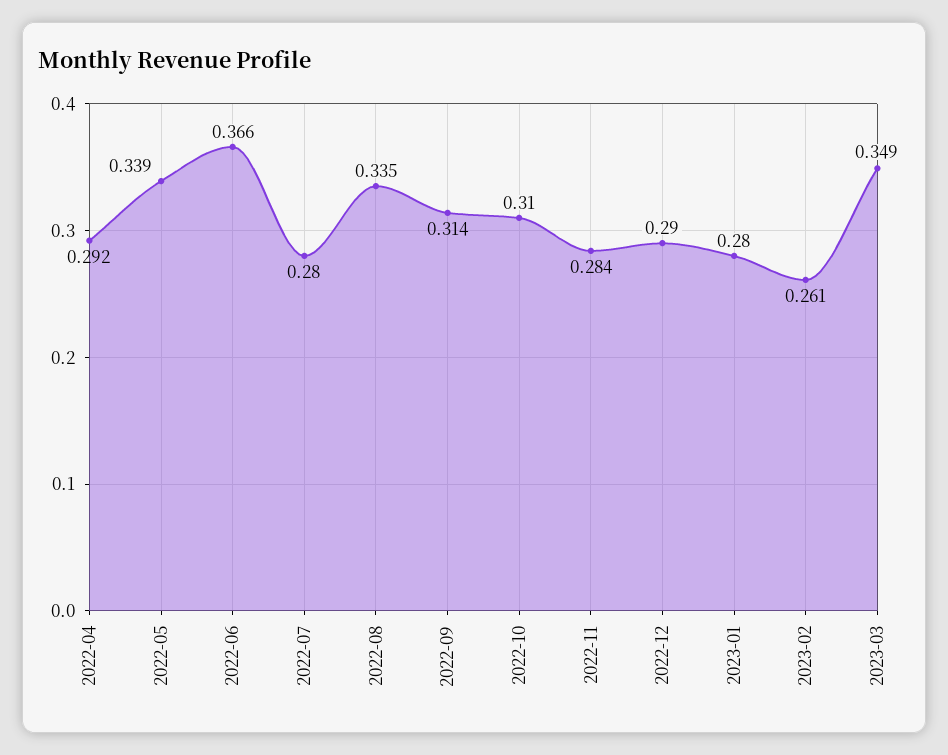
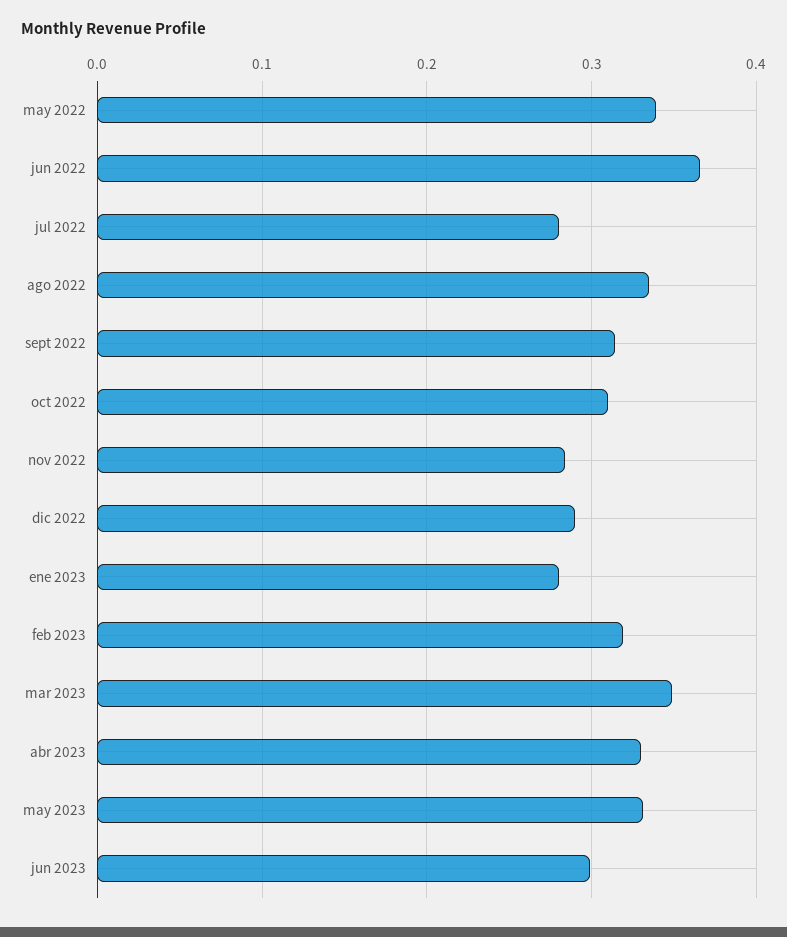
2022-04: 0.292 -> none
2023-02: 0.261 -> 0.32
abr 2023: none -> 0.33
may 2023: none -> 0.33
jun 2023: none -> 0.3

